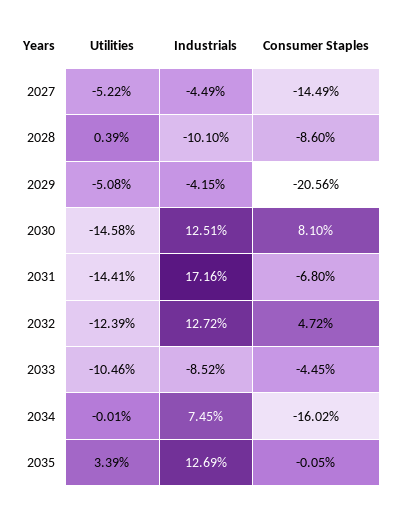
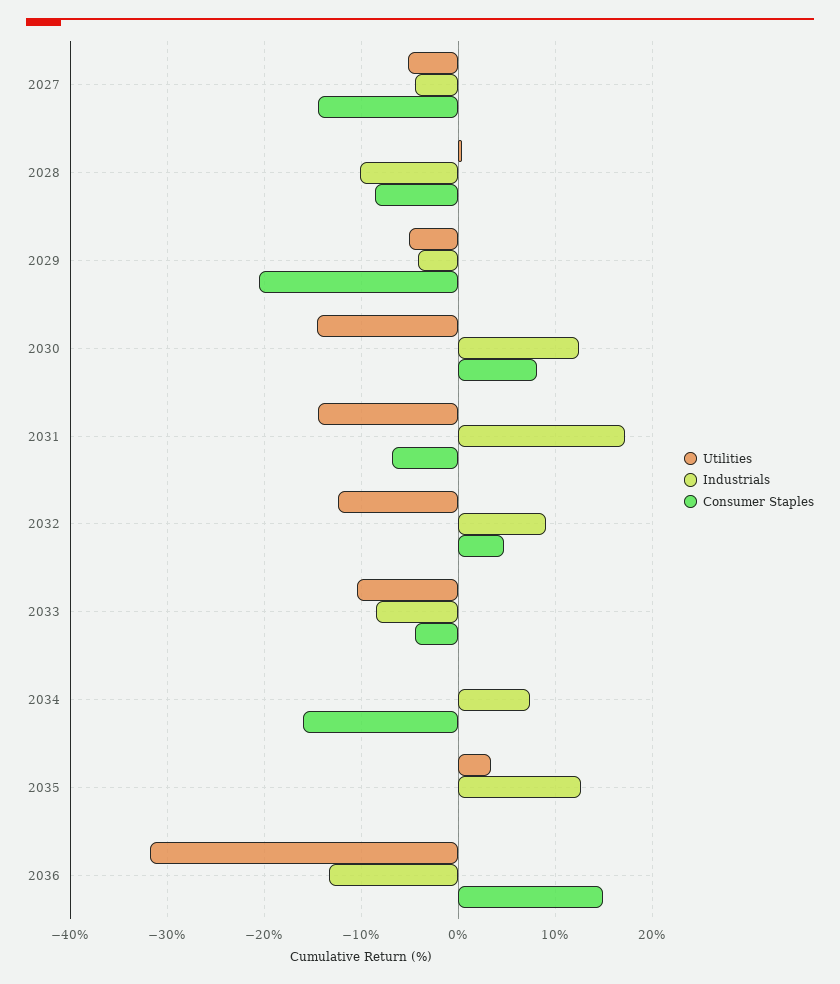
Industrials, 2032: 12.72 -> 9
Utilities, 2036: none -> -32
Industrials, 2036: none -> -13
Consumer Staples, 2036: none -> 15

